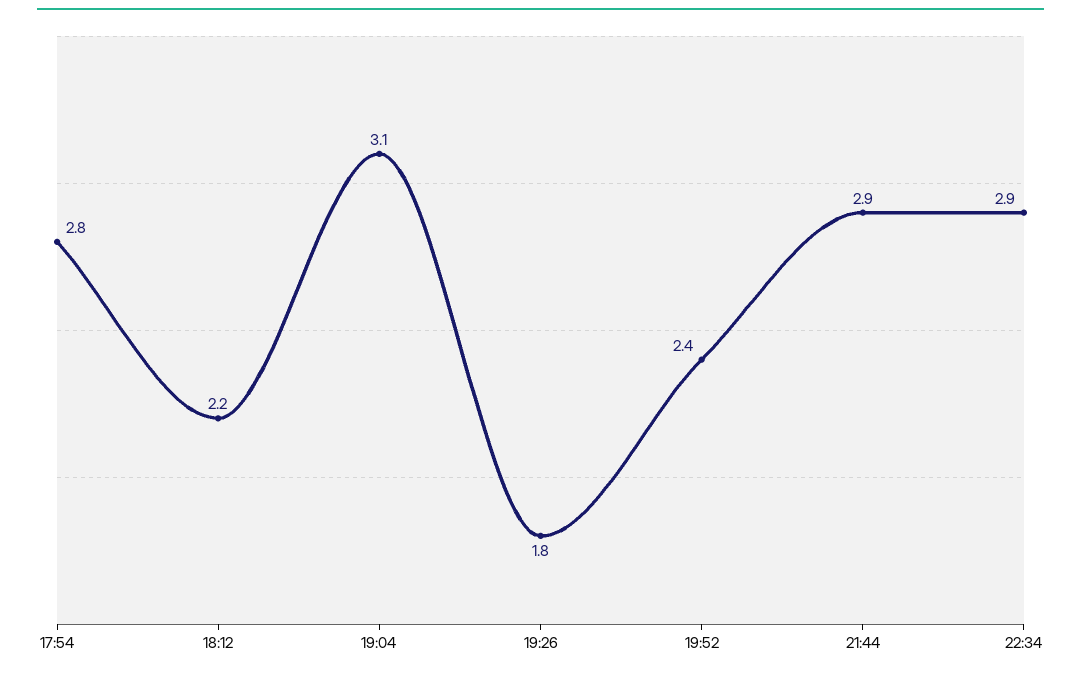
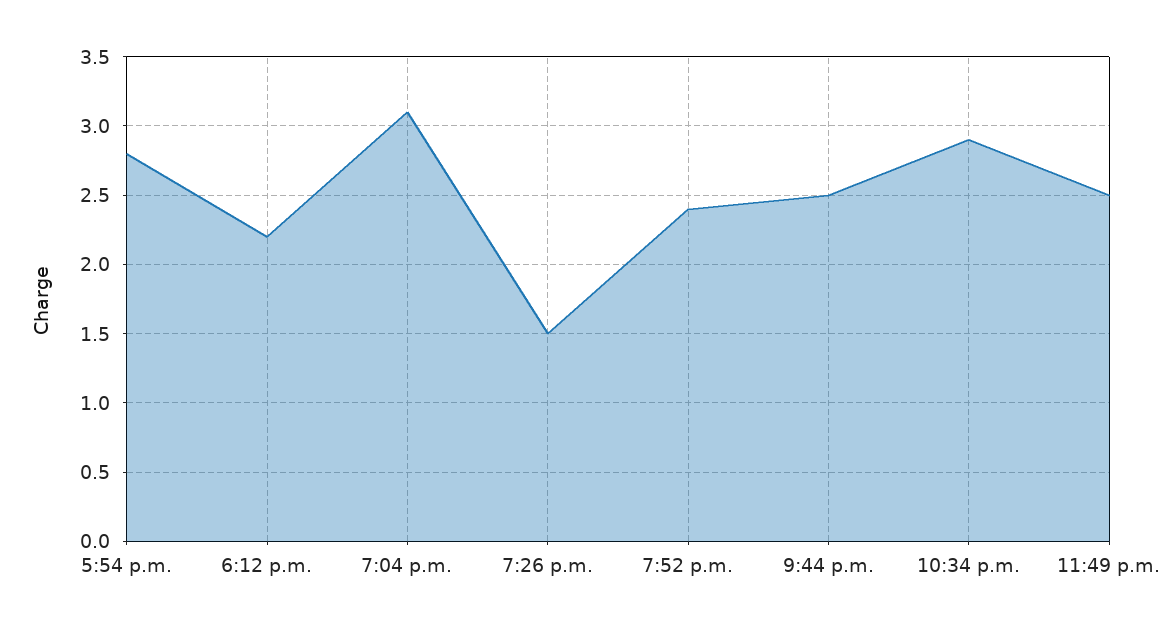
19:26: 1.8 -> 1.5
21:44: 2.9 -> 2.5
11:49 p.m.: none -> 2.5

